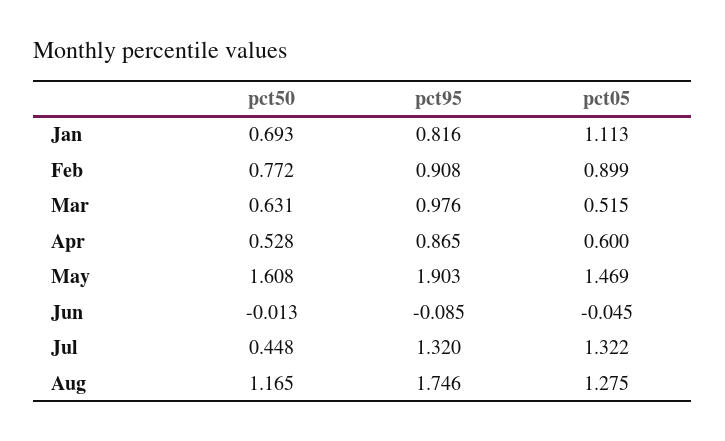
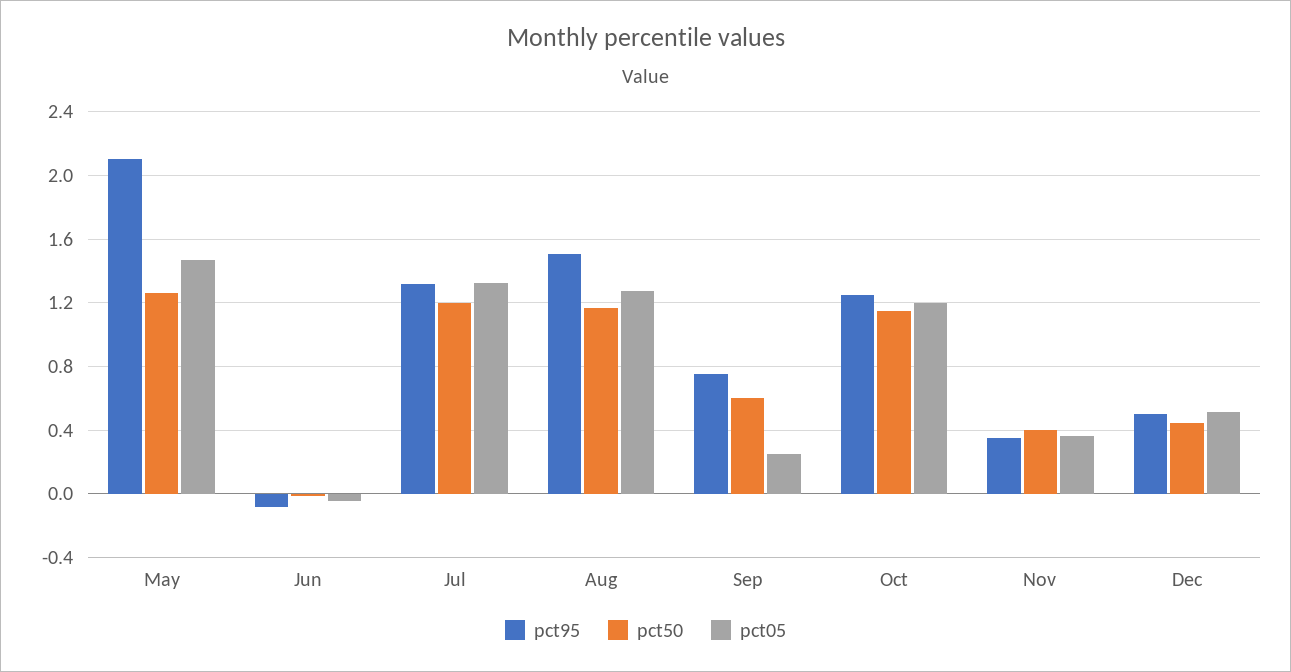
pct50, Jan: 0.693 -> none
pct95, Jan: 0.816 -> none
pct05, Jan: 1.113 -> none
pct50, Feb: 0.772 -> none
pct95, Feb: 0.908 -> none
pct05, Feb: 0.899 -> none
pct50, Mar: 0.631 -> none
pct95, Mar: 0.976 -> none
pct05, Mar: 0.515 -> none
pct50, Apr: 0.528 -> none
pct95, Apr: 0.865 -> none
pct05, Apr: 0.6 -> none
pct50, May: 1.608 -> 1.25
pct95, May: 1.903 -> 2.1
pct50, Jul: 0.448 -> 1.2
pct95, Aug: 1.746 -> 1.5
pct95, Sep: none -> 0.75
pct50, Sep: none -> 0.6
pct05, Sep: none -> 0.25
pct95, Oct: none -> 1.25
pct50, Oct: none -> 1.15
pct05, Oct: none -> 1.2
pct95, Nov: none -> 0.35
pct50, Nov: none -> 0.4
pct05, Nov: none -> 0.35
pct95, Dec: none -> 0.5
pct50, Dec: none -> 0.45
pct05, Dec: none -> 0.5

